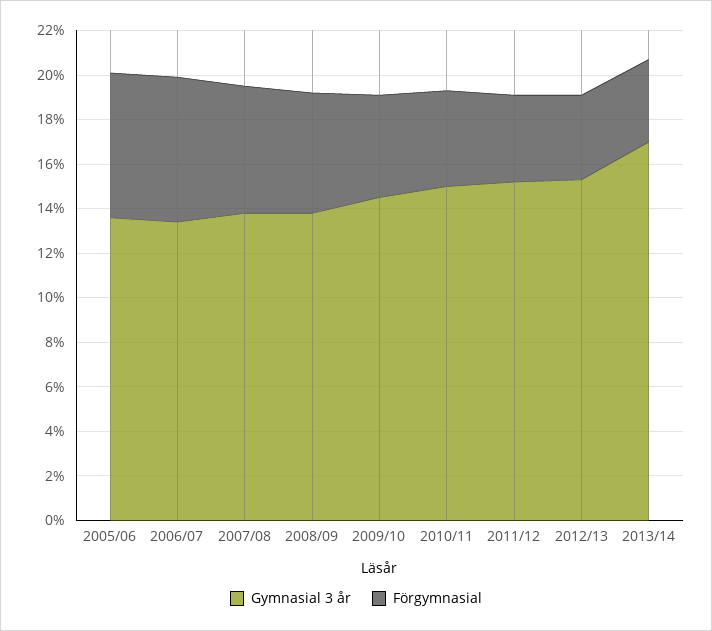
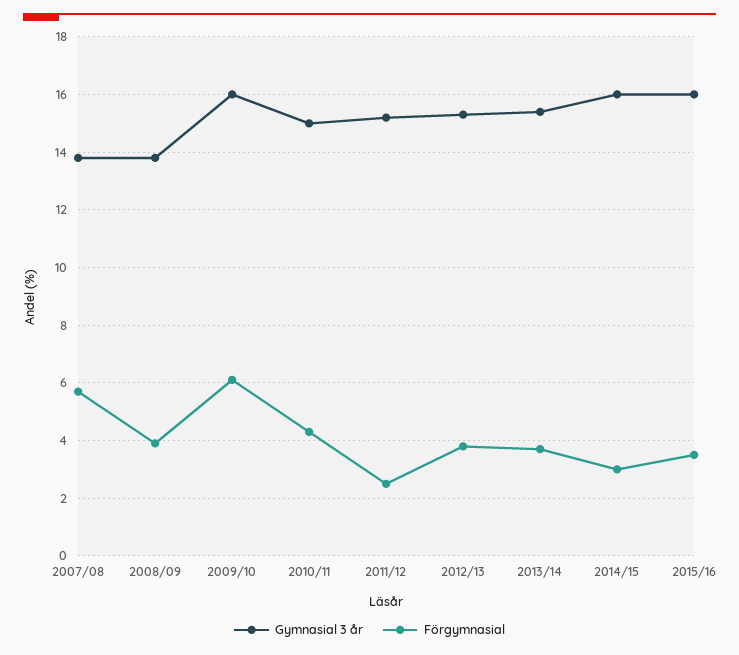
Gymnasial 3 år, 2005/06: 13.5 -> none
Förgymnasial, 2005/06: 6.5 -> none
Gymnasial 3 år, 2006/07: 13.5 -> none
Förgymnasial, 2006/07: 6.5 -> none
Förgymnasial, 2008/09: 5.5 -> 4
Gymnasial 3 år, 2009/10: 14.5 -> 16
Förgymnasial, 2009/10: 4.5 -> 6
Förgymnasial, 2011/12: 4 -> 2.5
Gymnasial 3 år, 2013/14: 17 -> 15.5
Gymnasial 3 år, 2014/15: none -> 16
Förgymnasial, 2014/15: none -> 3
Gymnasial 3 år, 2015/16: none -> 16
Förgymnasial, 2015/16: none -> 3.5

